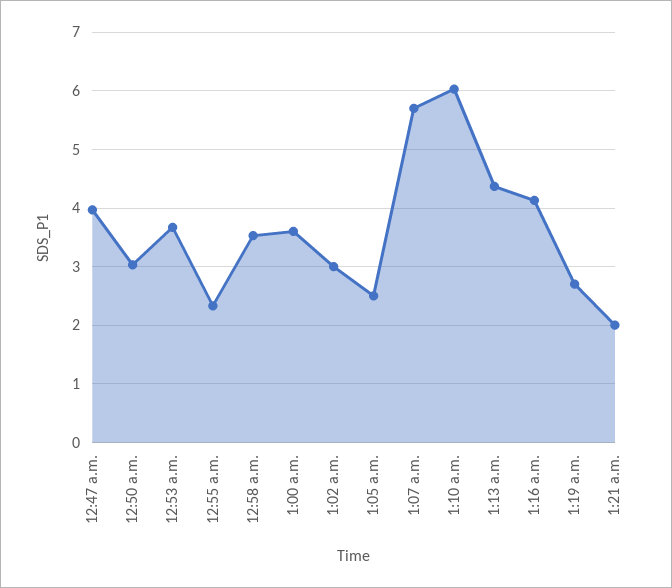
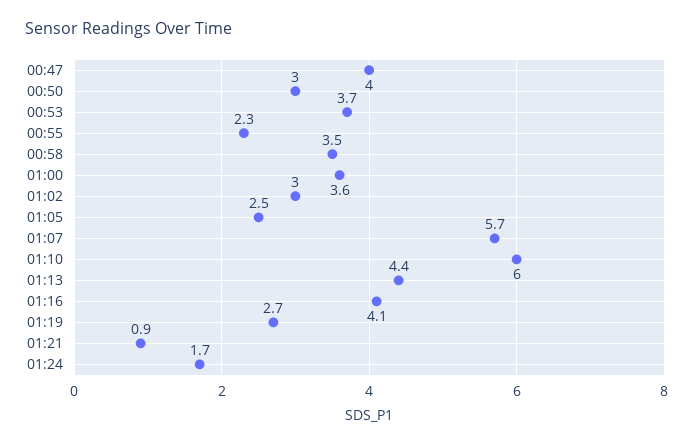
1:21 a.m.: 2 -> 0.9
01:24: none -> 1.7

